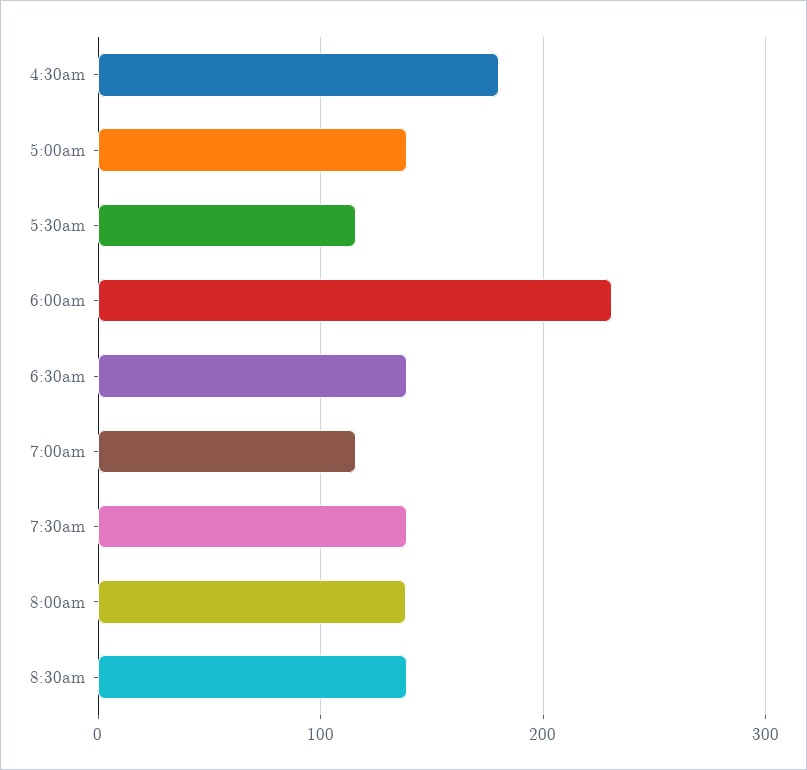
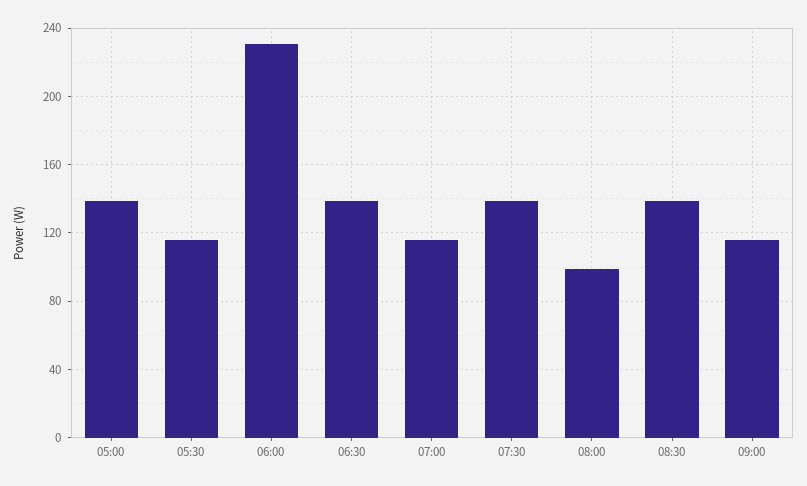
4:30am: 180 -> none
8:00am: 140 -> 100
09:00: none -> 115

